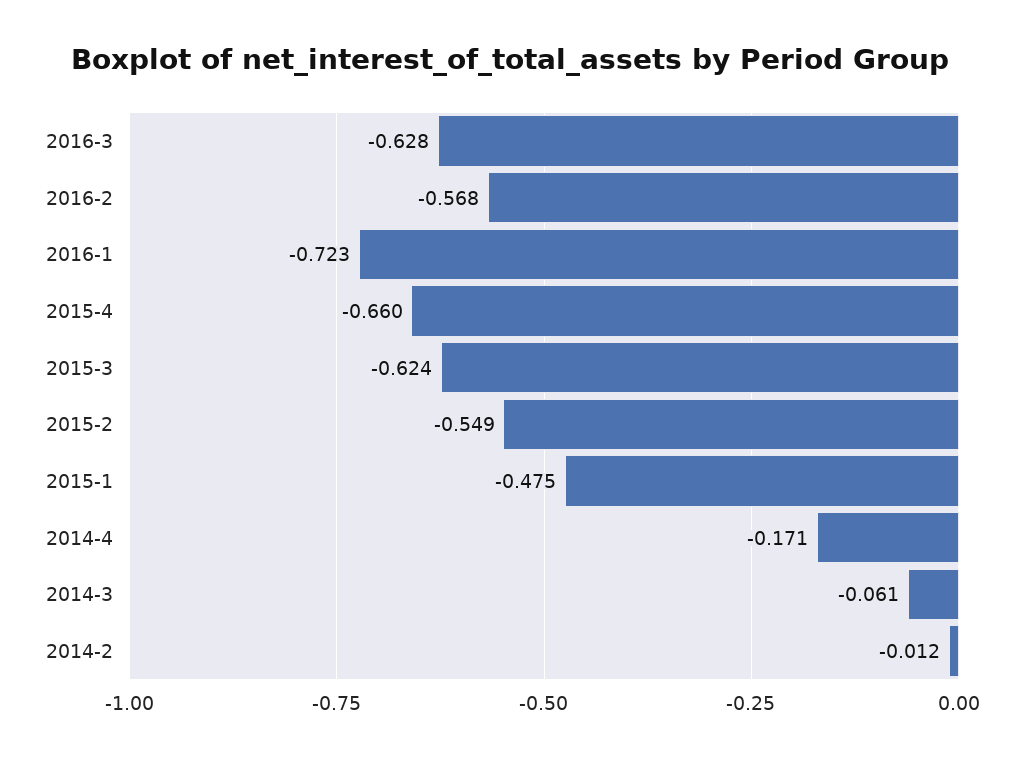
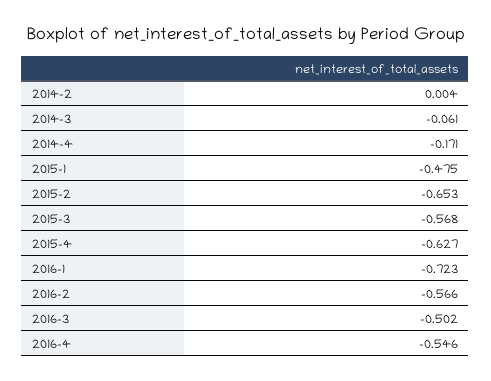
2016-3: -0.628 -> -0.502
2016-2: -0.568 -> -0.566
2015-4: -0.66 -> -0.627
2015-3: -0.624 -> -0.568
2015-2: -0.549 -> -0.653
2014-2: -0.012 -> 0.004
2016-4: none -> -0.546

